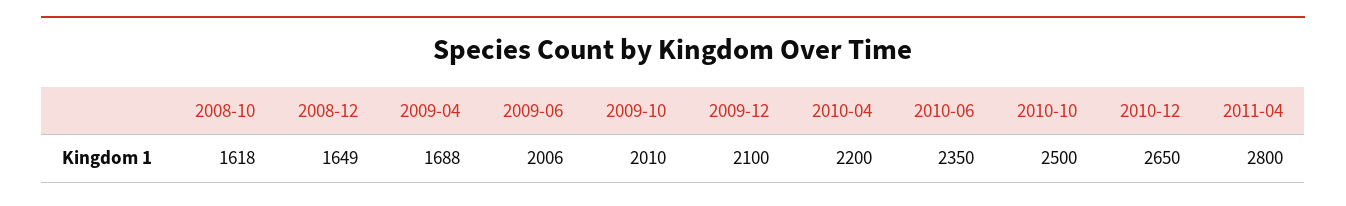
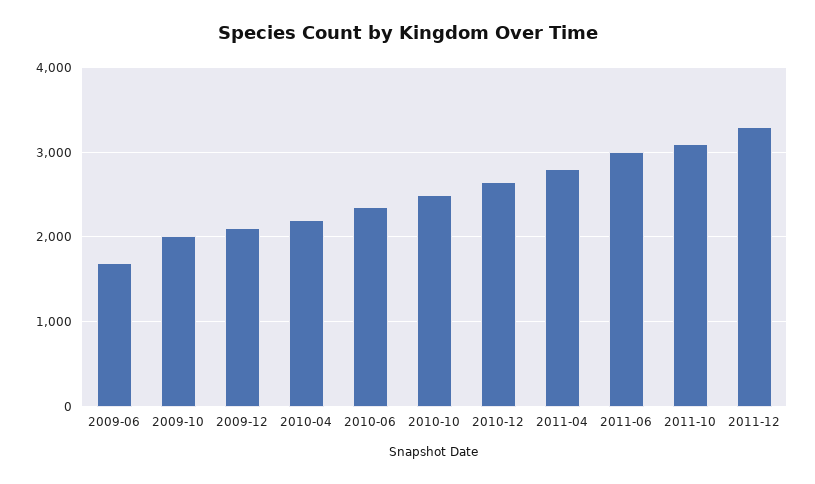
2008-10: 1618 -> none
2008-12: 1649 -> none
2009-04: 1688 -> none
2009-06: 2006 -> 1700
2011-06: none -> 3000
2011-10: none -> 3100
2011-12: none -> 3300

